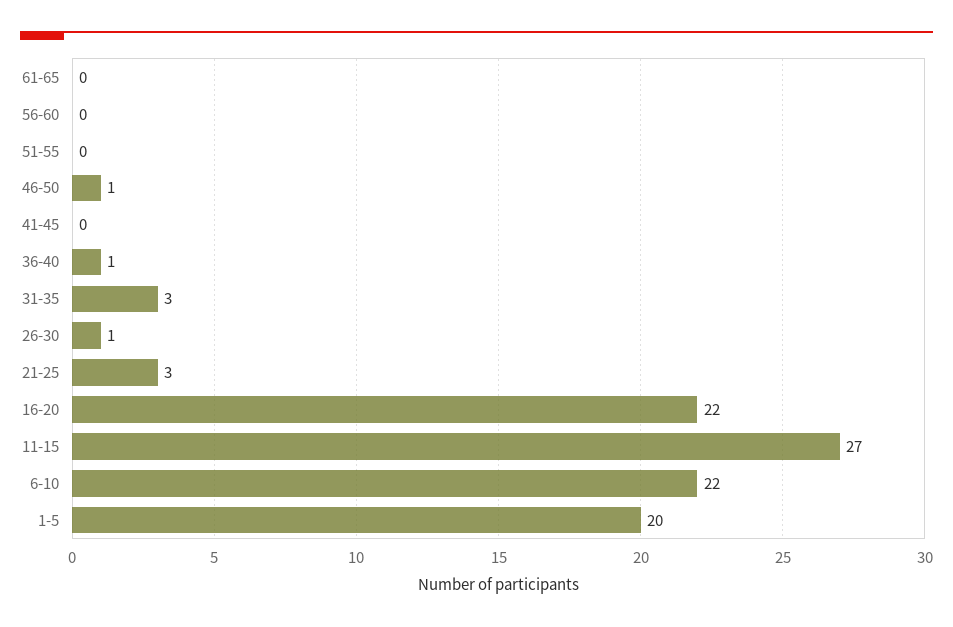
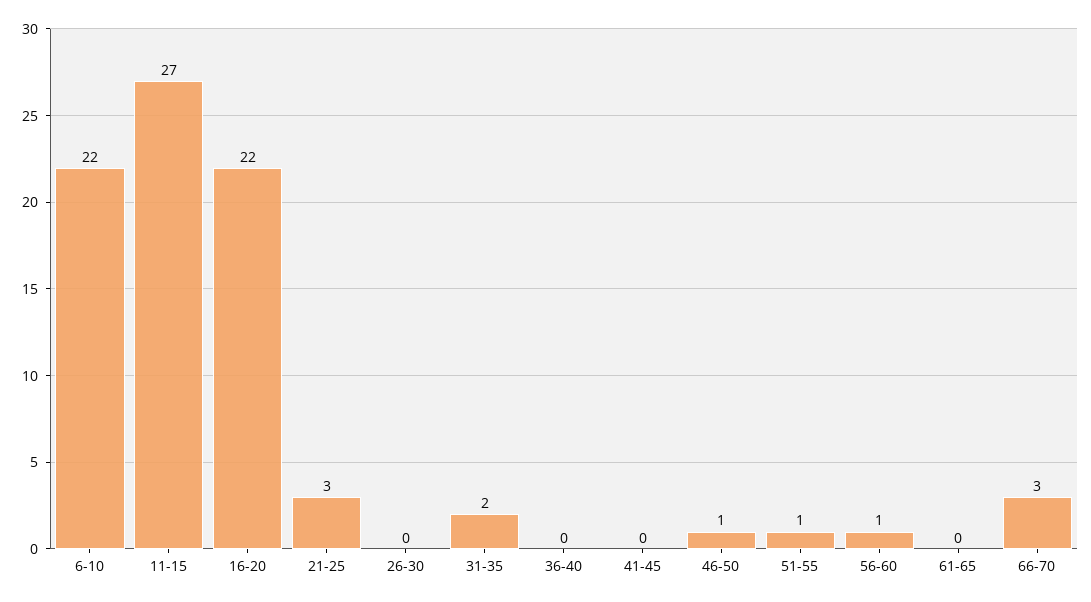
56-60: 0 -> 1
51-55: 0 -> 1
36-40: 1 -> 0
31-35: 3 -> 2
26-30: 1 -> 0
1-5: 20 -> none
66-70: none -> 3

